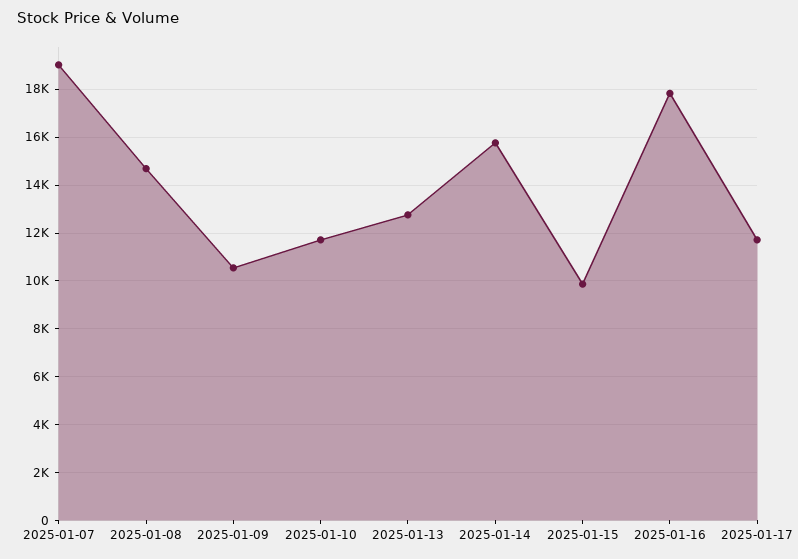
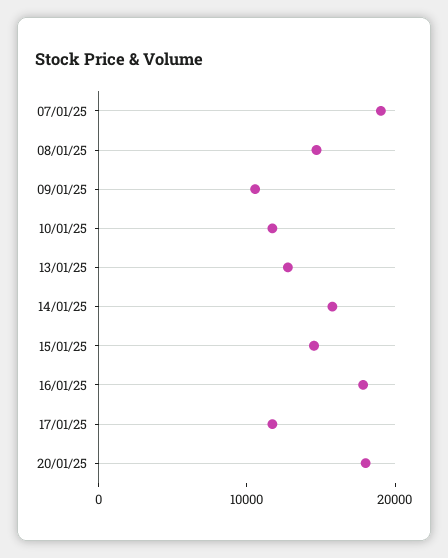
2025-01-15: 10000 -> 14000
20/01/25: none -> 18000

